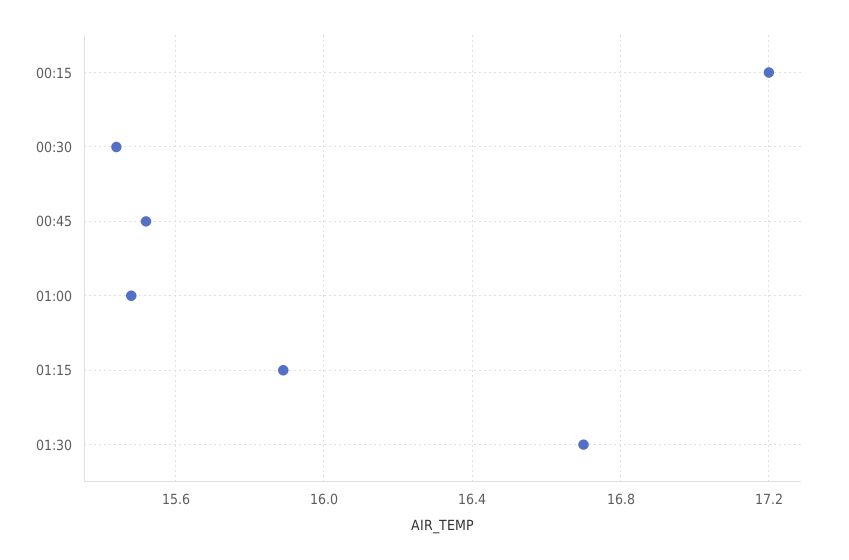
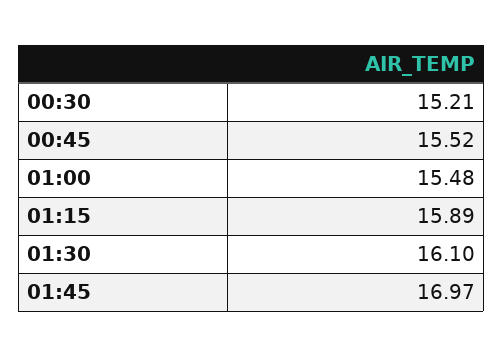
00:15: 17.2 -> none
00:30: 15.45 -> 15.21
01:30: 16.7 -> 16.1
01:45: none -> 16.97

